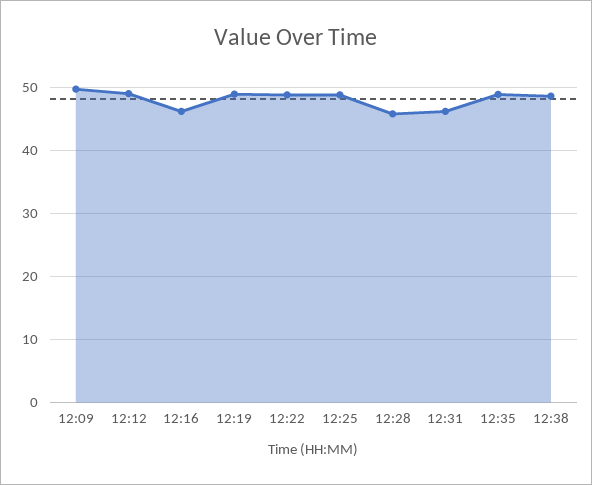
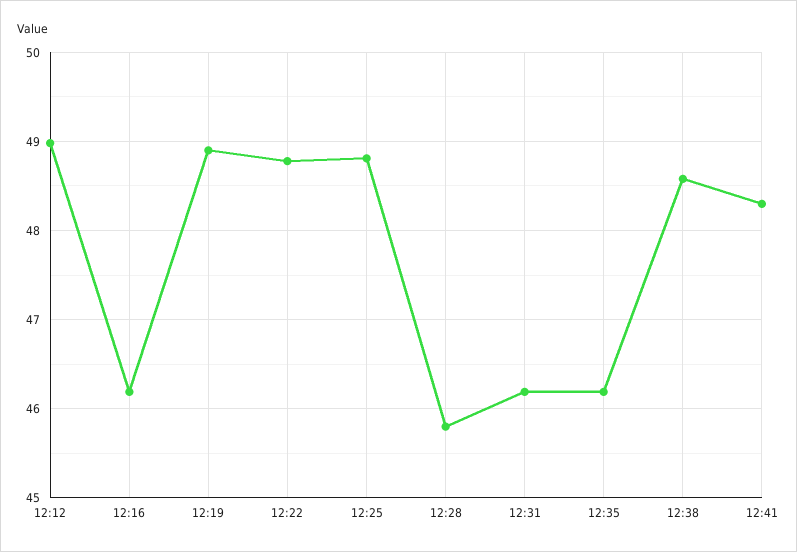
12:09: 50 -> none
12:35: 49 -> 46.2
12:41: none -> 48.3

